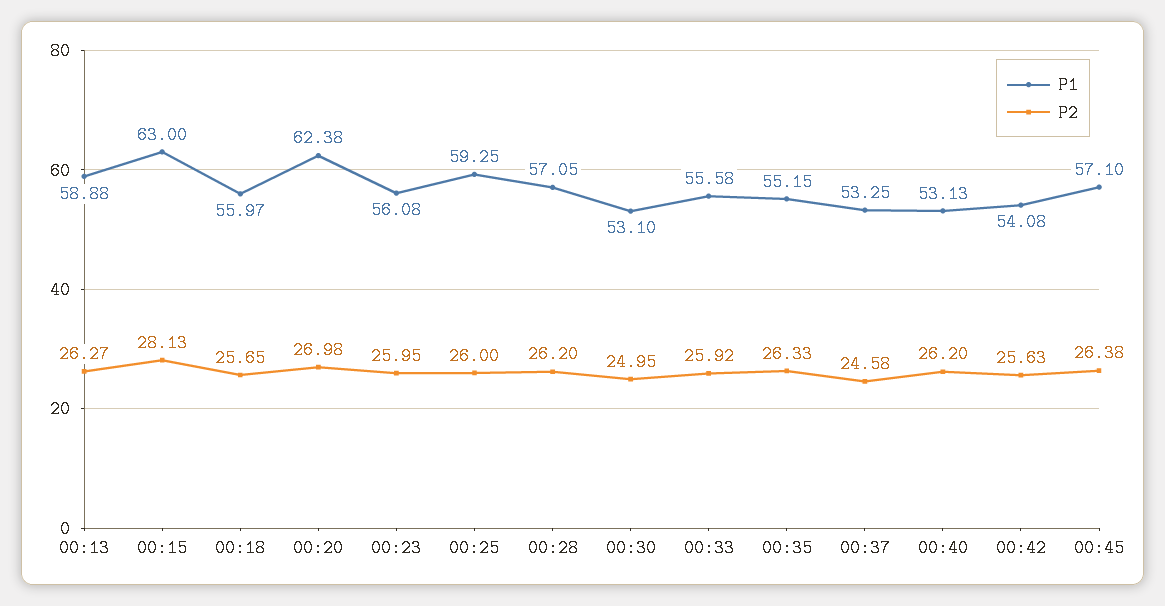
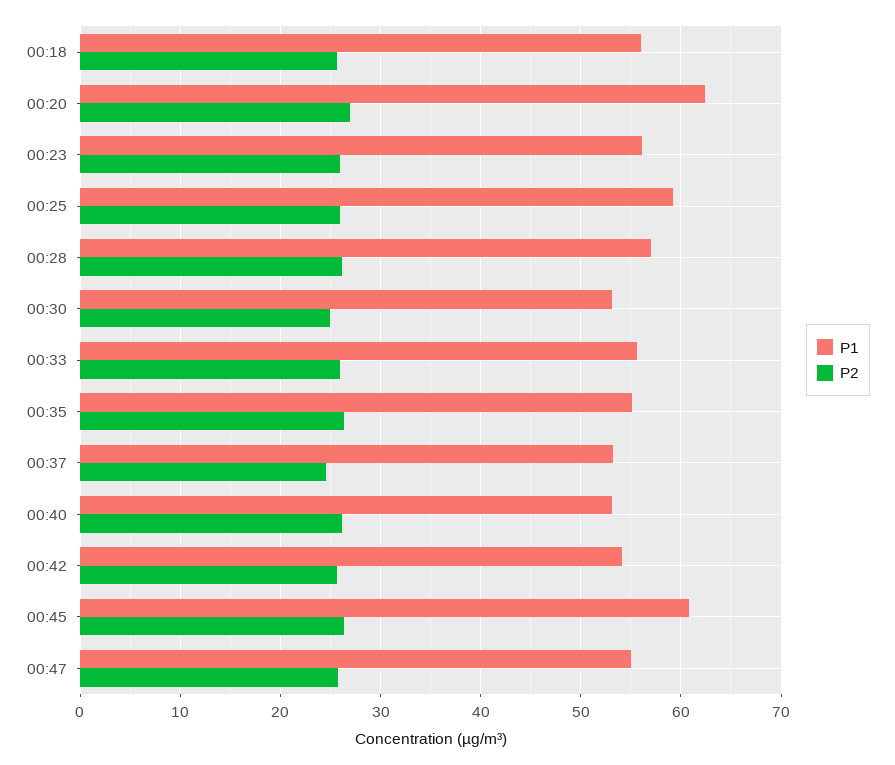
P1, 00:13: 58.88 -> none
P2, 00:13: 26.27 -> none
P1, 00:15: 63 -> none
P2, 00:15: 28.13 -> none
P1, 00:45: 57.1 -> 61
P1, 00:47: none -> 55
P2, 00:47: none -> 26

